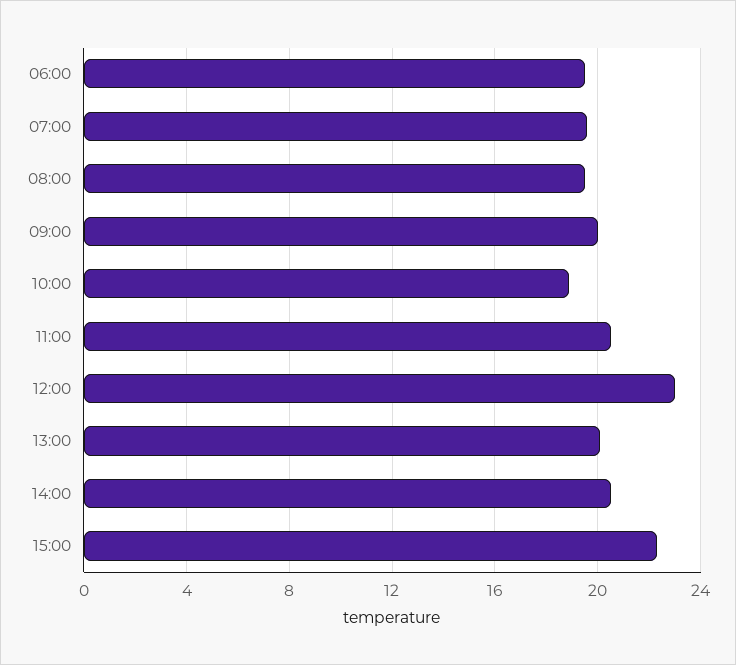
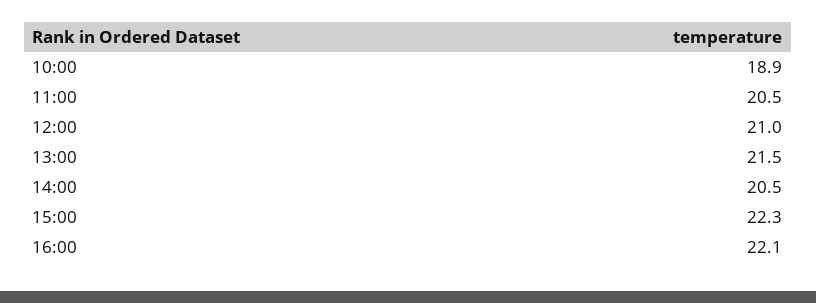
06:00: 19.5 -> none
07:00: 19.5 -> none
08:00: 19.5 -> none
09:00: 20 -> none
12:00: 23 -> 21
13:00: 20 -> 21.5
16:00: none -> 22.1

